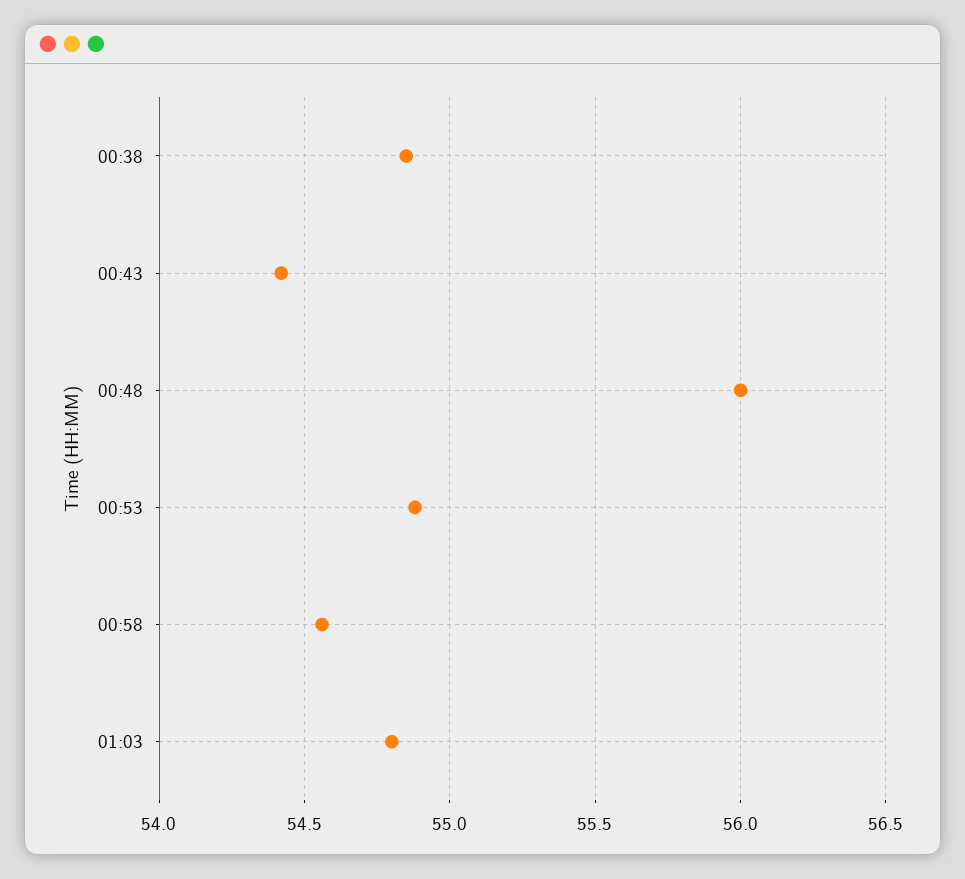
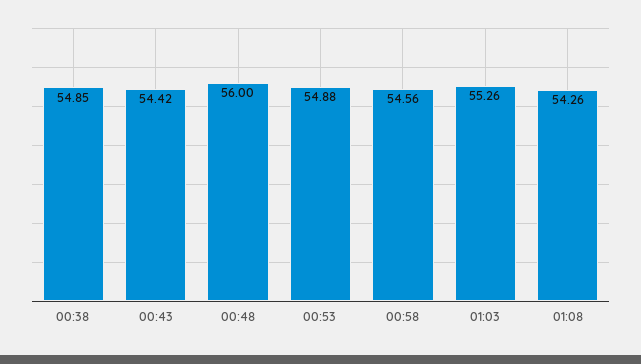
01:03: 54.8 -> 55.26
01:08: none -> 54.26

